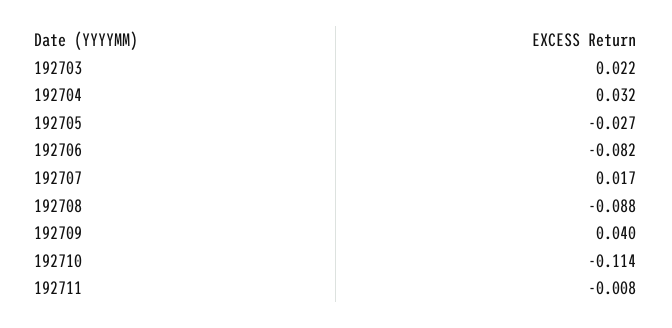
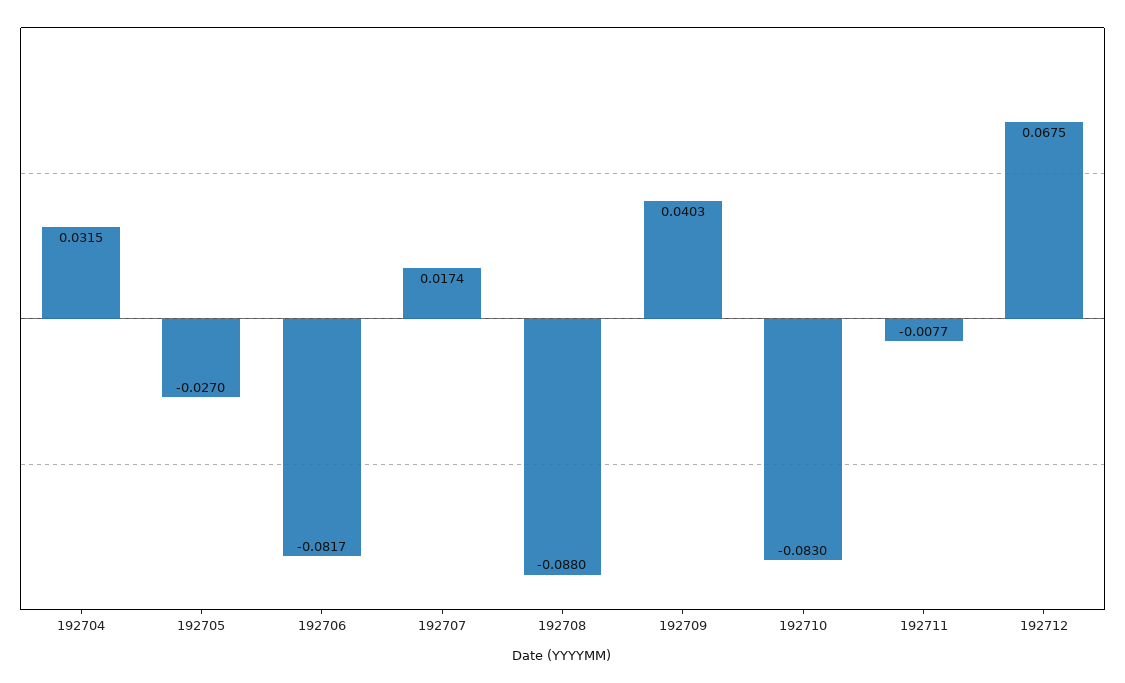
192703: 0.022 -> none
192710: -0.114 -> -0.083
192712: none -> 0.0675

